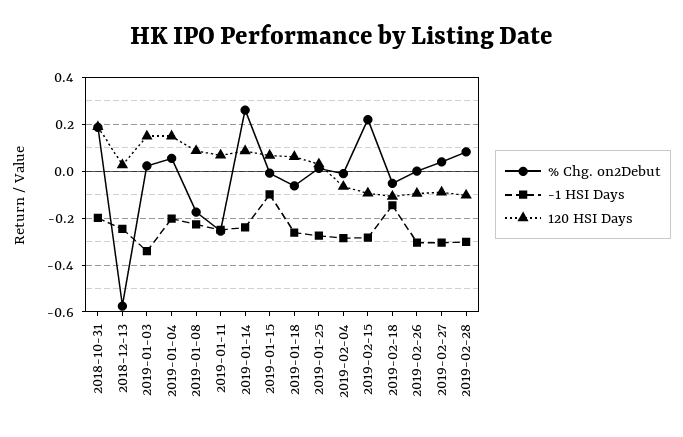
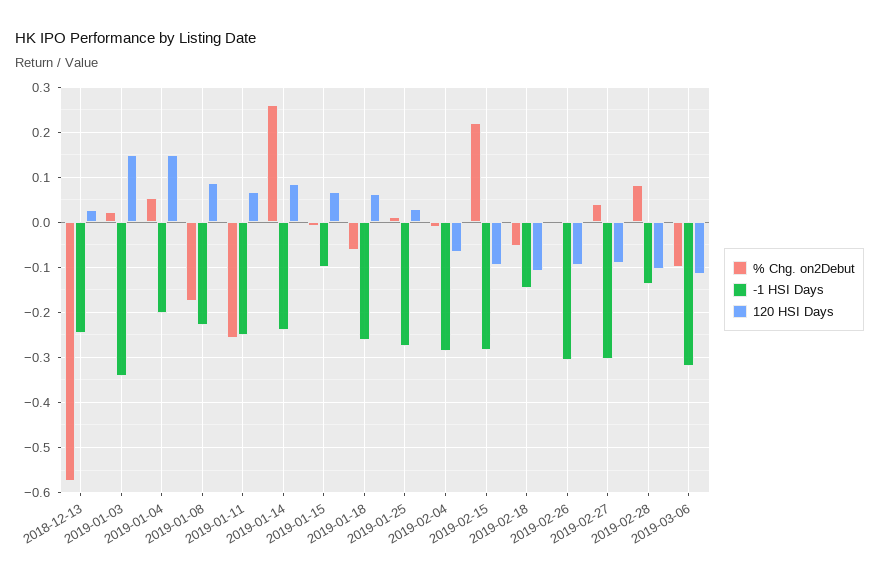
% Chg. on2Debut, 2018-10-31: 0.2 -> none
-1 HSI Days, 2018-10-31: -0.2 -> none
120 HSI Days, 2018-10-31: 0.2 -> none
-1 HSI Days, 2019-02-28: -0.3 -> -0.14
% Chg. on2Debut, 2019-03-06: none -> -0.1
-1 HSI Days, 2019-03-06: none -> -0.32
120 HSI Days, 2019-03-06: none -> -0.12

